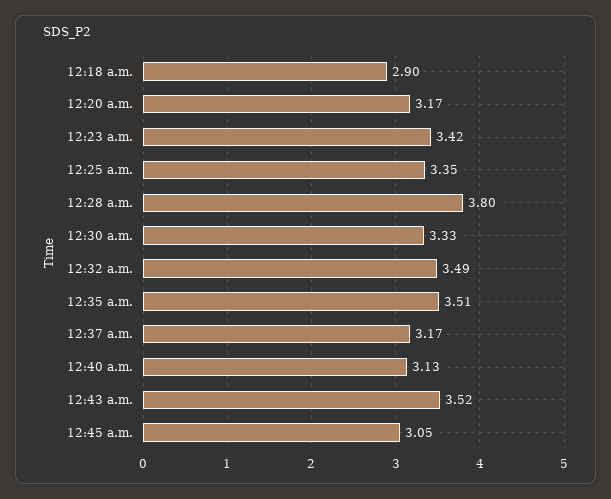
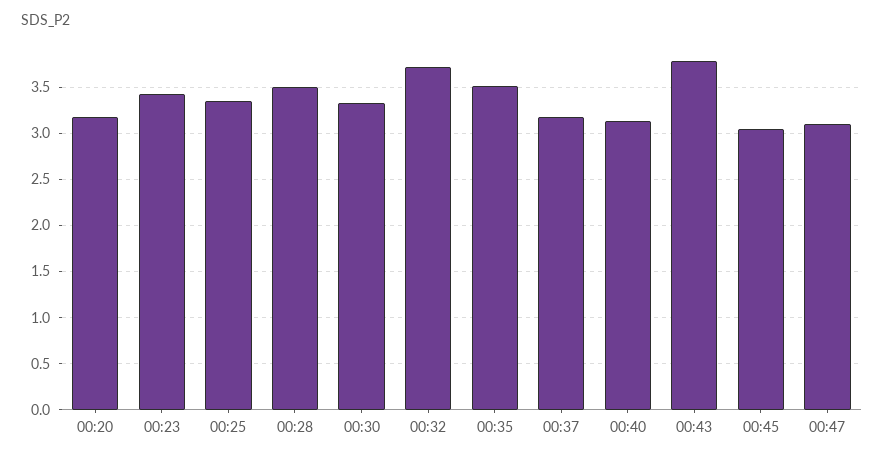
12:18 a.m.: 2.9 -> none
12:28 a.m.: 3.8 -> 3.5
12:32 a.m.: 3.49 -> 3.7
12:43 a.m.: 3.52 -> 3.8
00:47: none -> 3.1

